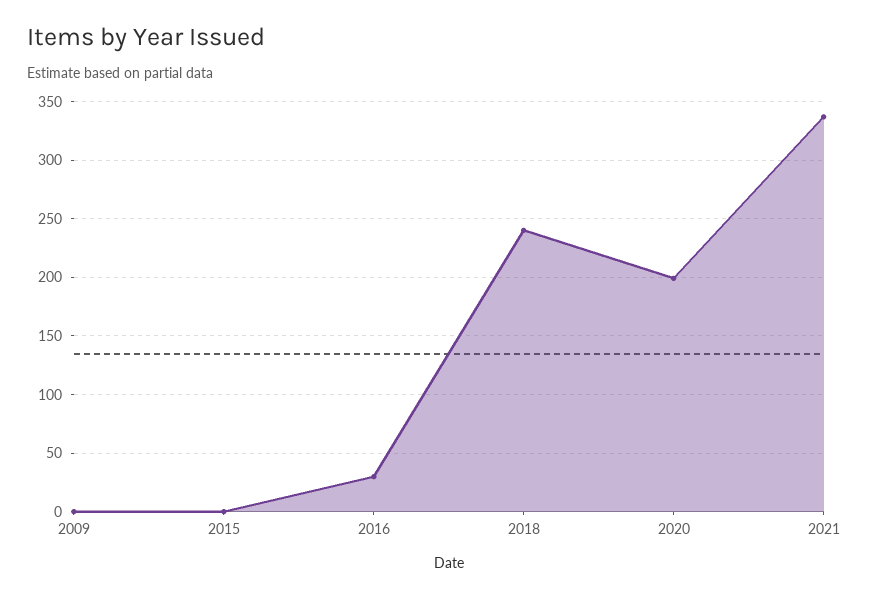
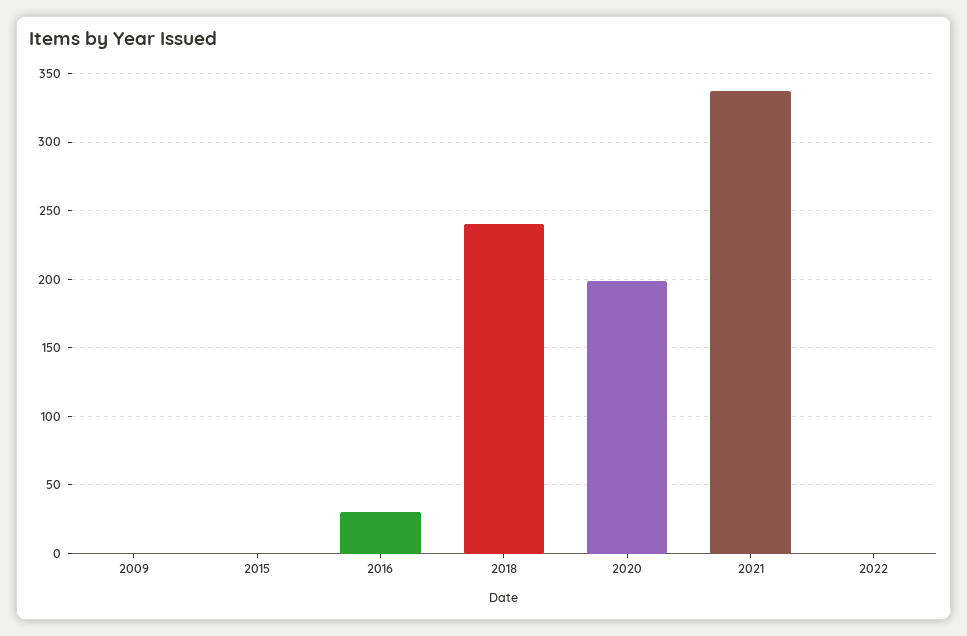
2022: none -> 0

